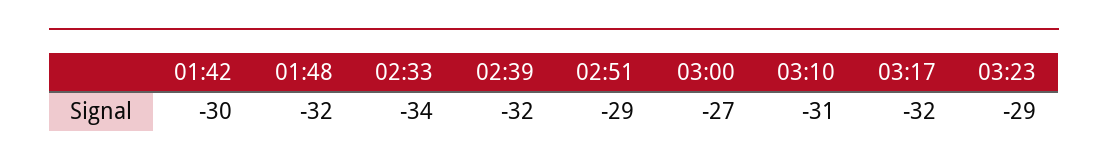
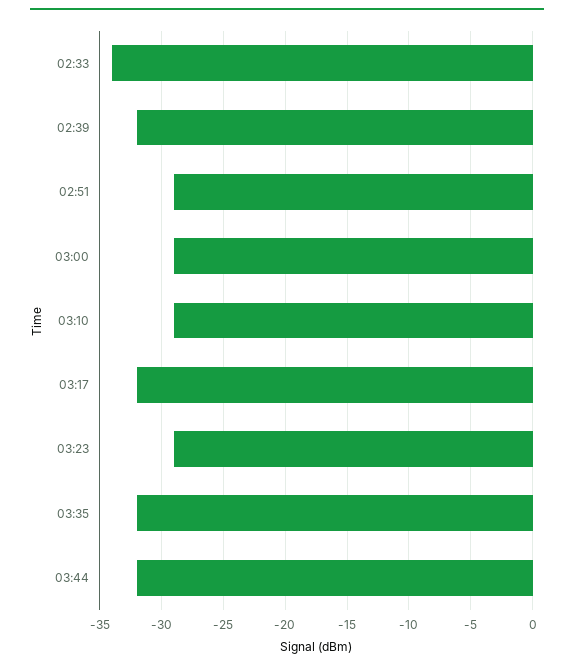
01:42: -30 -> none
01:48: -32 -> none
03:00: -27 -> -29
03:10: -31 -> -29
03:35: none -> -32
03:44: none -> -32

